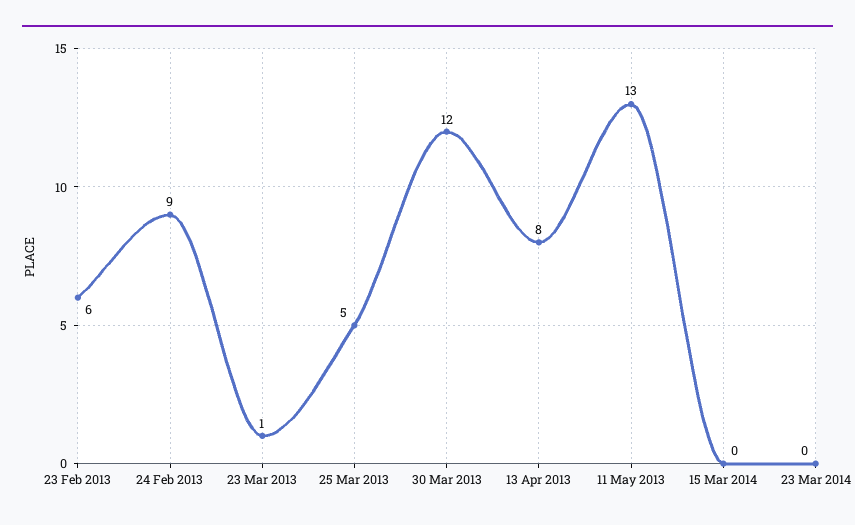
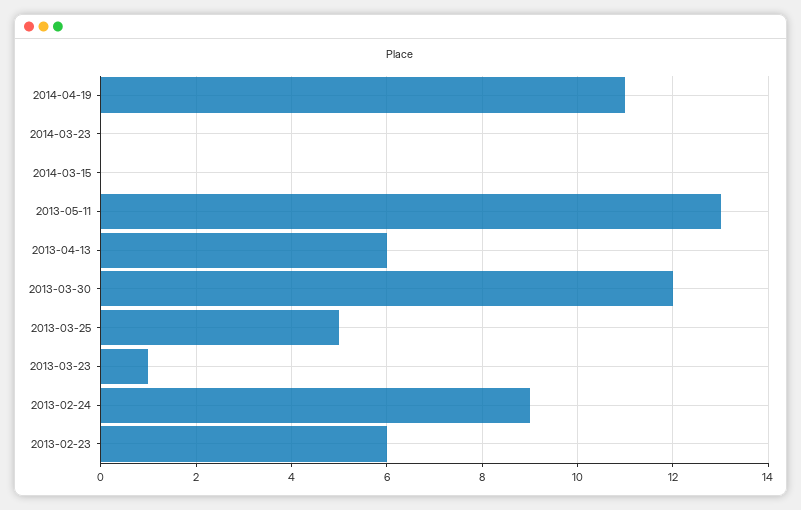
13 Apr 2013: 8 -> 6
2014-04-19: none -> 11

